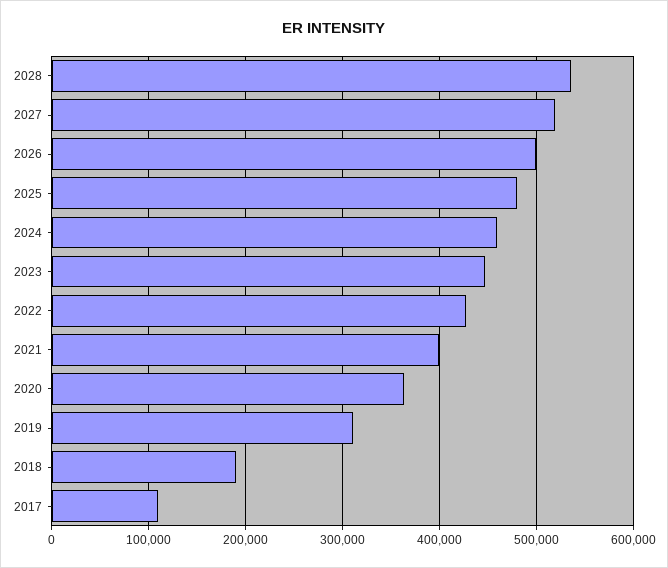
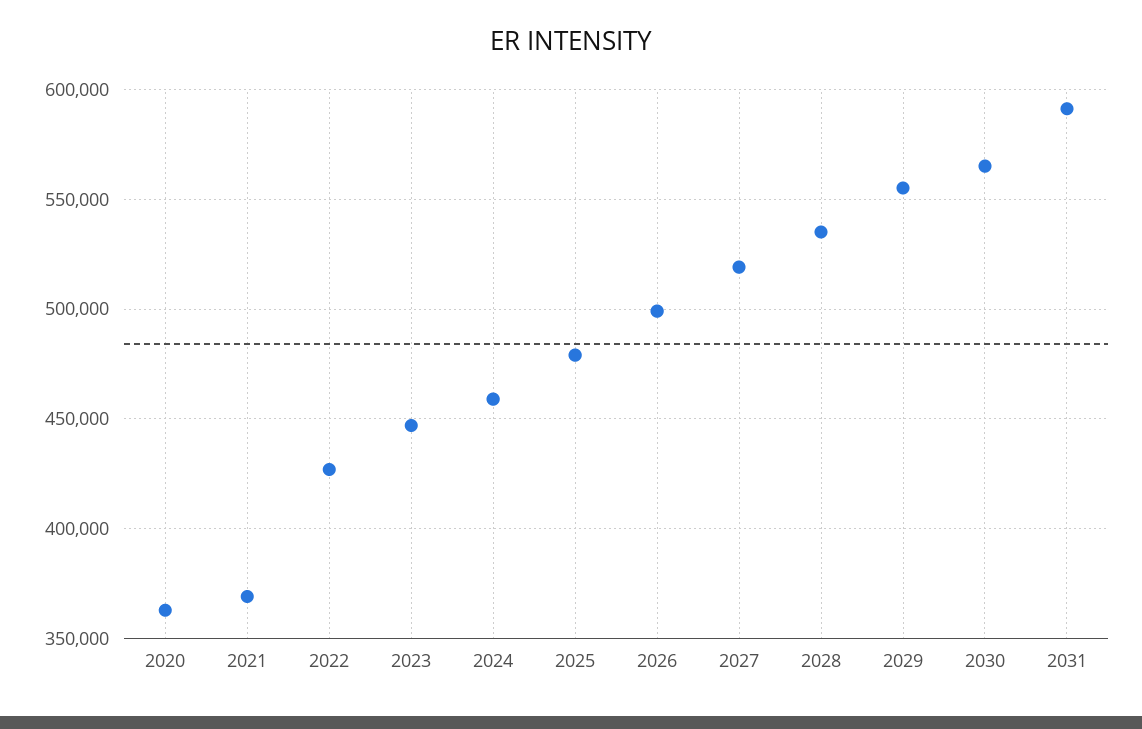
2021: 400000 -> 370000
2019: 310000 -> none
2018: 190000 -> none
2017: 110000 -> none
2029: none -> 555000
2030: none -> 565000
2031: none -> 590000

